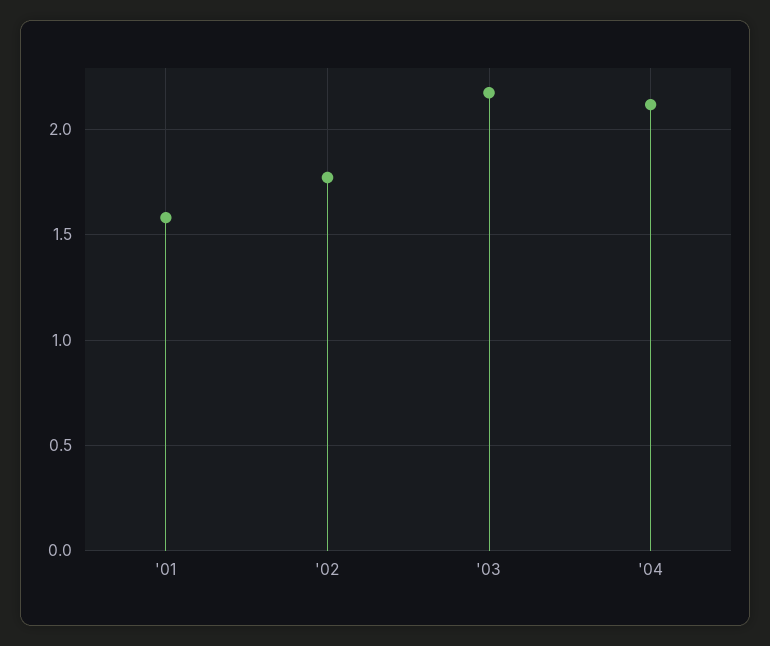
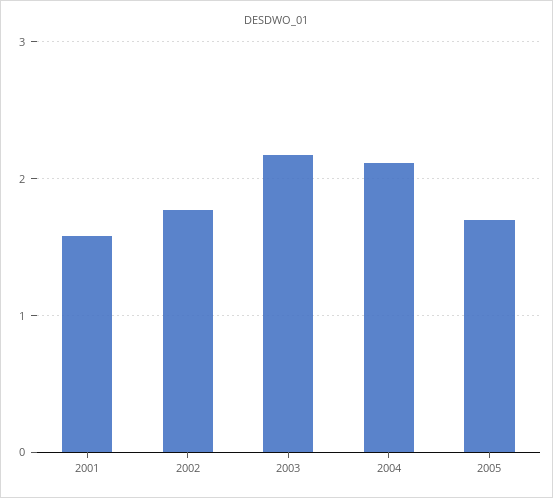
2005: none -> 1.7

